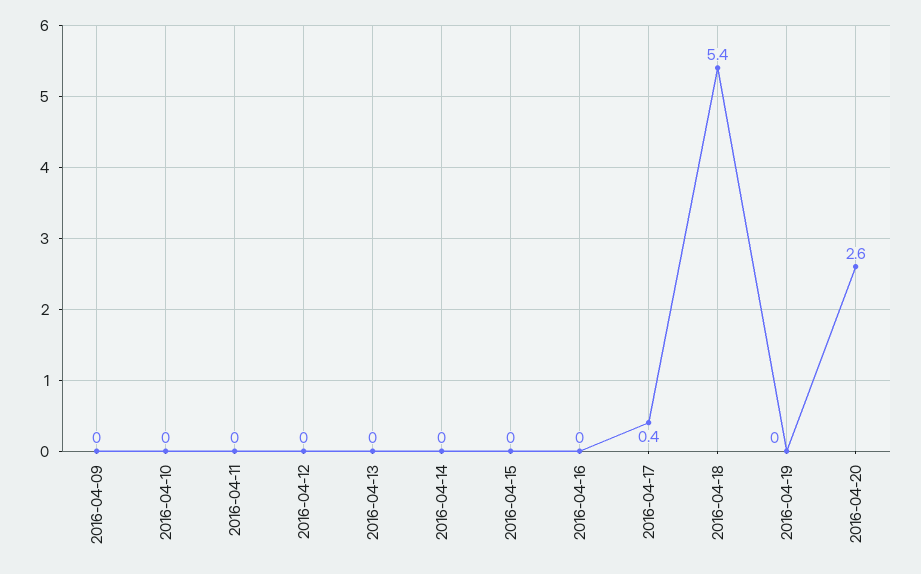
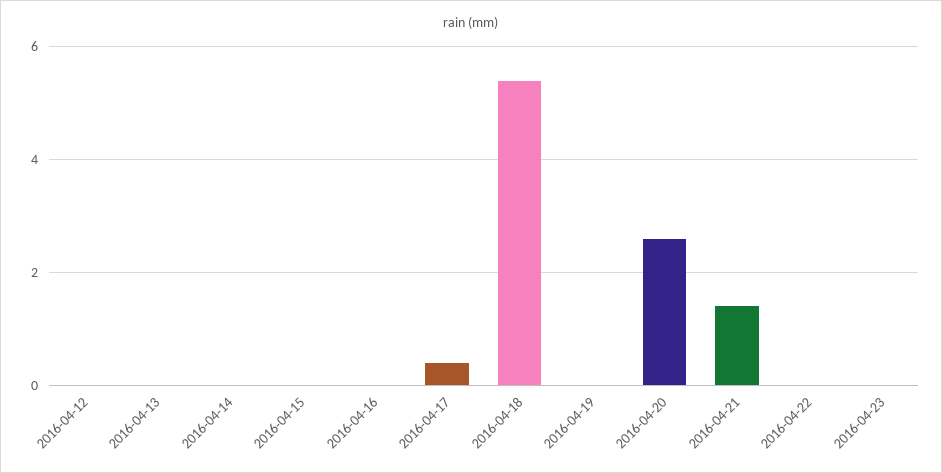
2016-04-09: 0 -> none
2016-04-10: 0 -> none
2016-04-11: 0 -> none
2016-04-21: none -> 1.5
2016-04-22: none -> 0
2016-04-23: none -> 0

